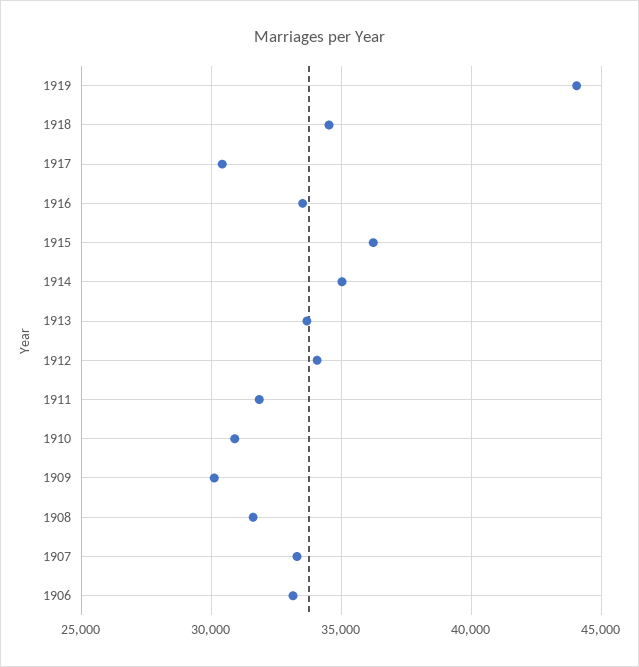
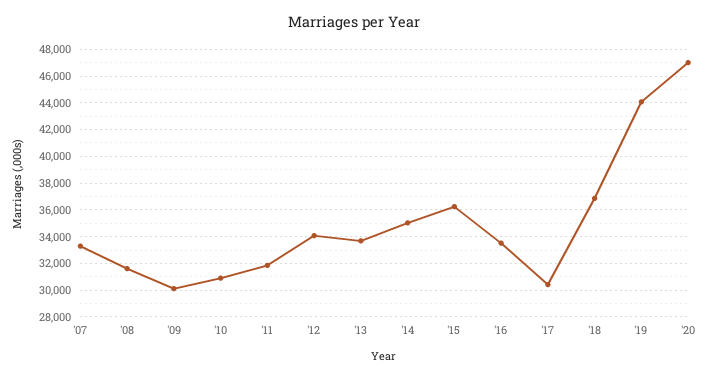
1918: 34500 -> 37000
1906: 33000 -> none
'20: none -> 47000

